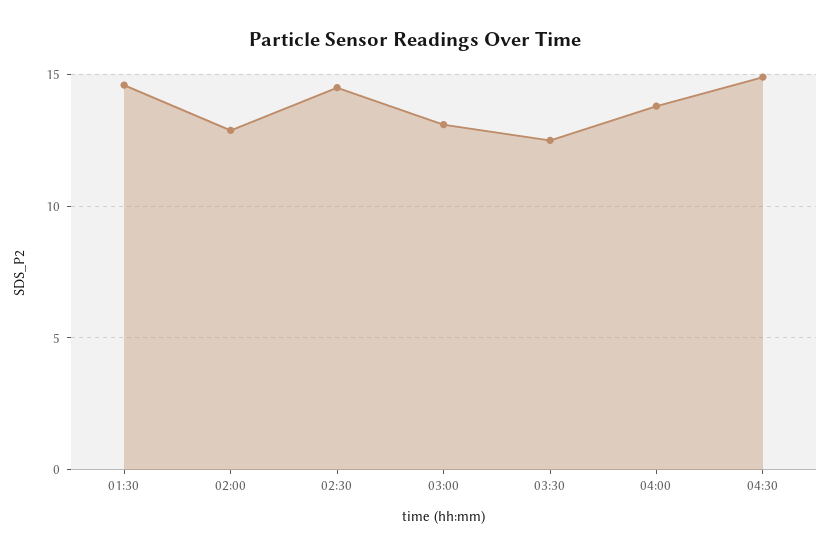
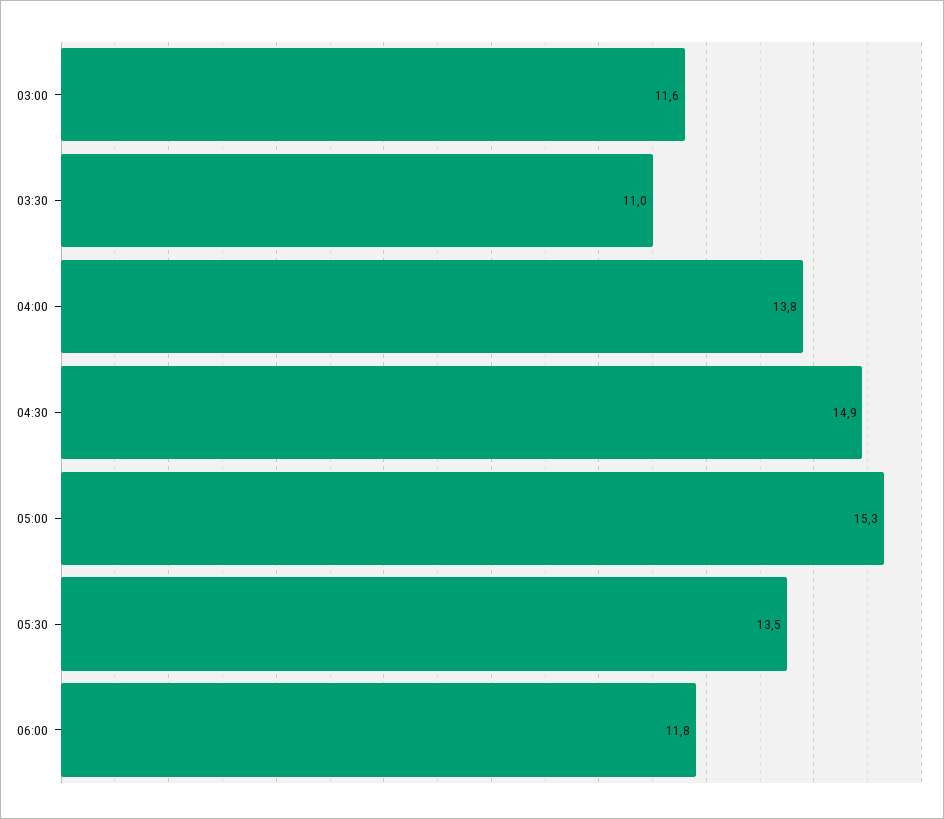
01:30: 14.5 -> none
02:00: 13 -> none
02:30: 14.5 -> none
03:00: 13 -> 11.6
03:30: 12.5 -> 11
05:00: none -> 15.3
05:30: none -> 13.5
06:00: none -> 11.8

